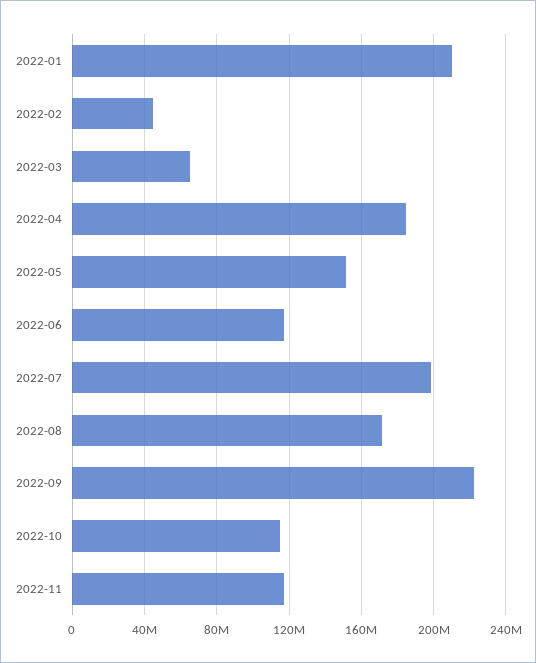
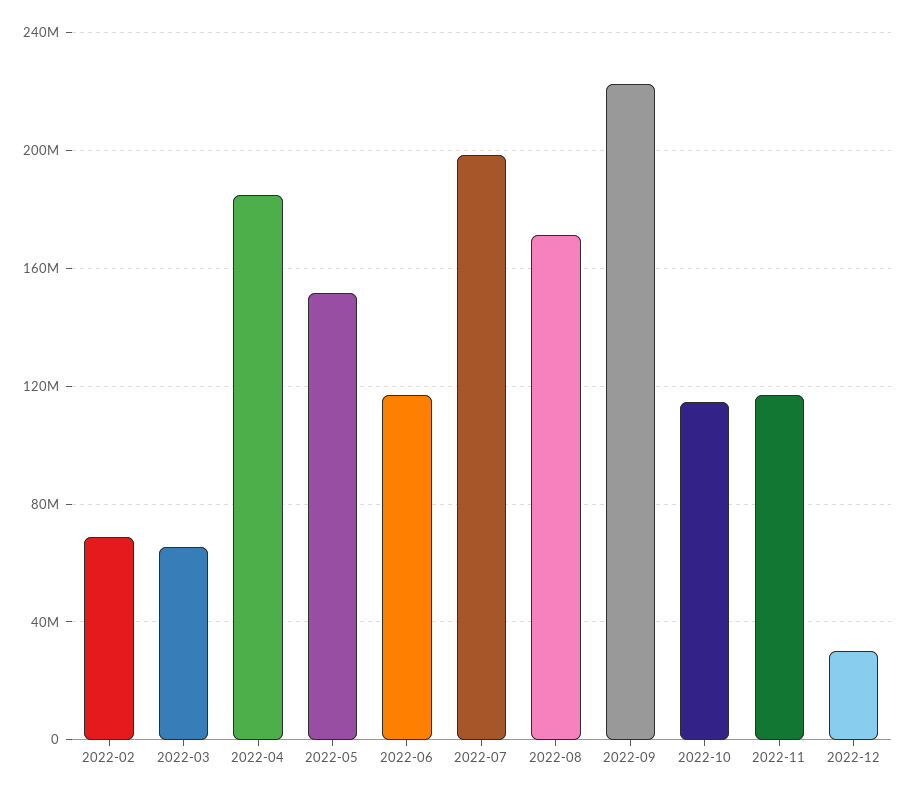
2022-01: 210000000 -> none
2022-02: 45000000 -> 70000000
2022-12: none -> 30000000

